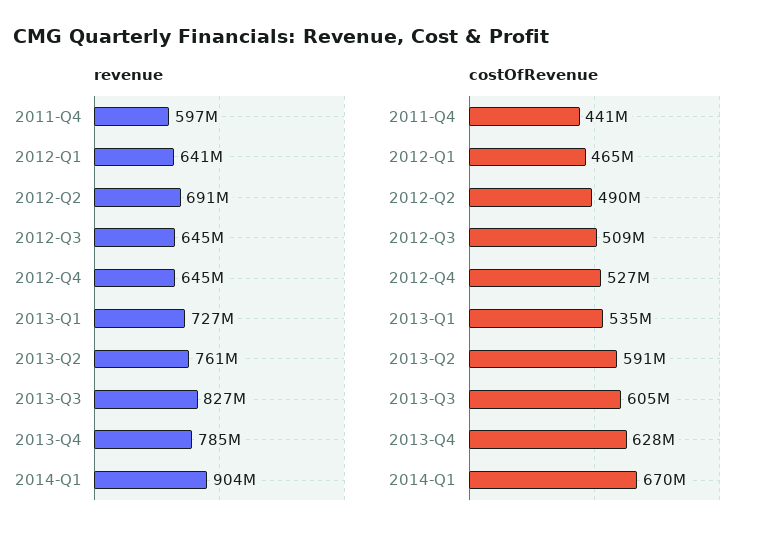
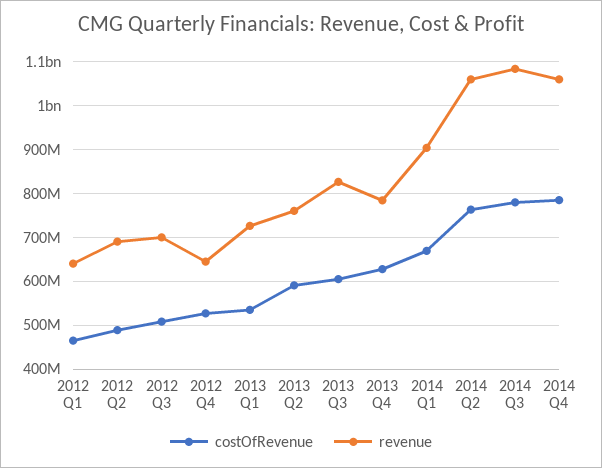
revenue, 2011-Q4: 597000000 -> none
revenue, 2012-Q3: 645000000 -> 700000000
costOfRevenue, 2011-Q4: 441000000 -> none
costOfRevenue, 2014 Q2: none -> 760000000
revenue, 2014 Q2: none -> 1060000000
costOfRevenue, 2014 Q3: none -> 780000000
revenue, 2014 Q3: none -> 1080000000
costOfRevenue, 2014 Q4: none -> 780000000
revenue, 2014 Q4: none -> 1060000000

